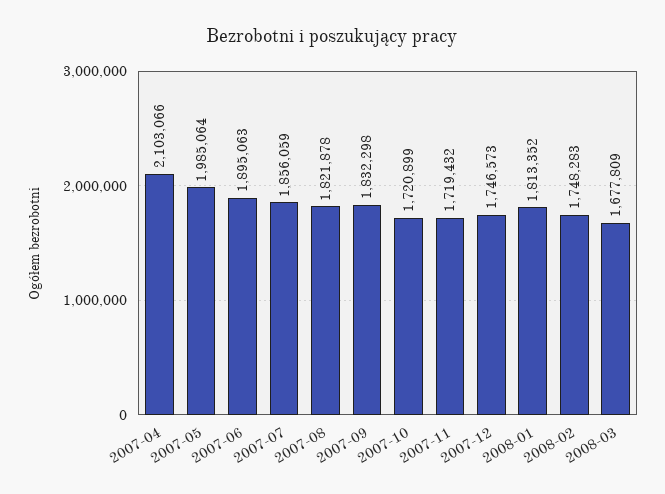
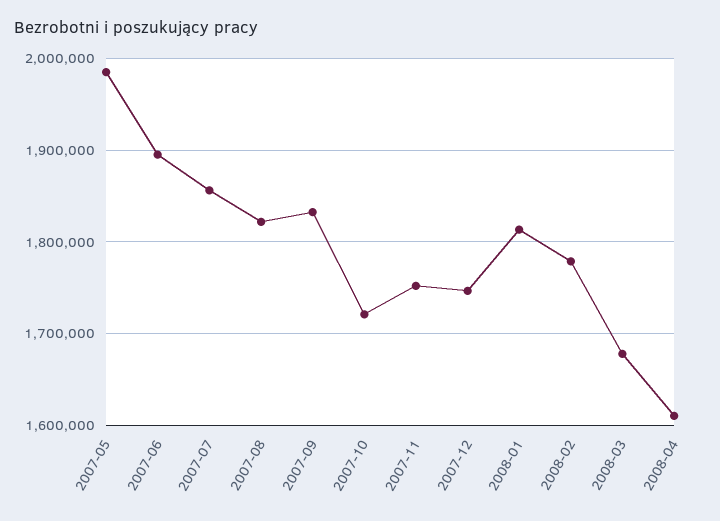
2007-04: 2103066 -> none
2007-11: 1719432 -> 1750000
2008-02: 1748283 -> 1780000
2008-04: none -> 1610000

